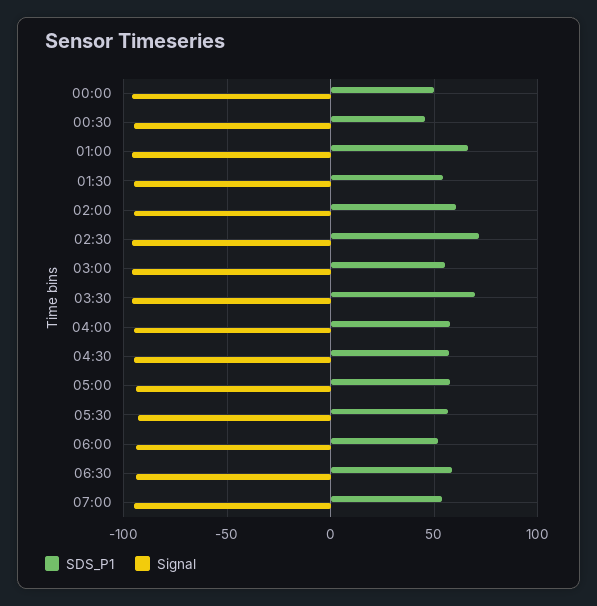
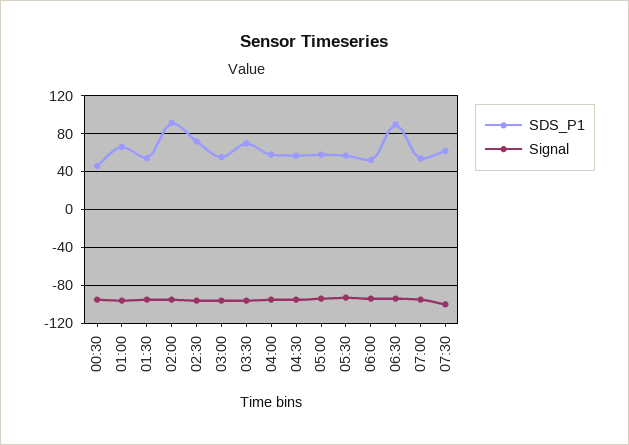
SDS_P1, 00:00: 50 -> none
Signal, 00:00: -95 -> none
SDS_P1, 02:00: 60 -> 90
SDS_P1, 06:30: 60 -> 90
SDS_P1, 07:30: none -> 60
Signal, 07:30: none -> -100

